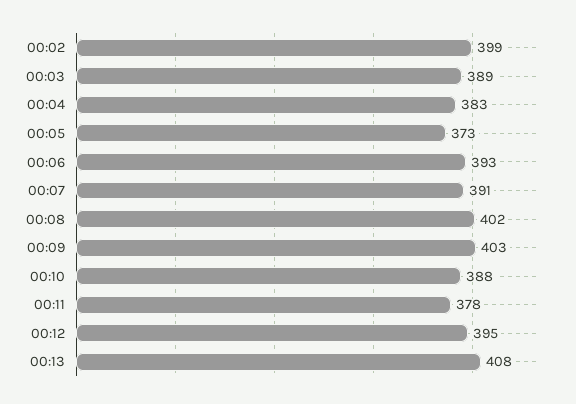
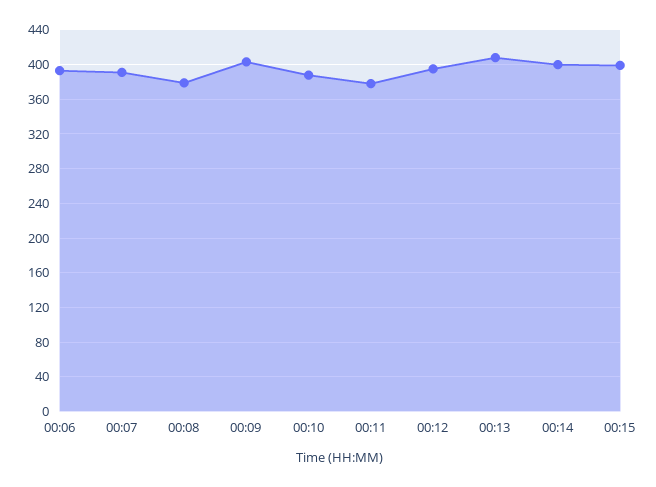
00:02: 399 -> none
00:03: 389 -> none
00:04: 383 -> none
00:05: 373 -> none
00:08: 402 -> 380
00:14: none -> 400
00:15: none -> 400

